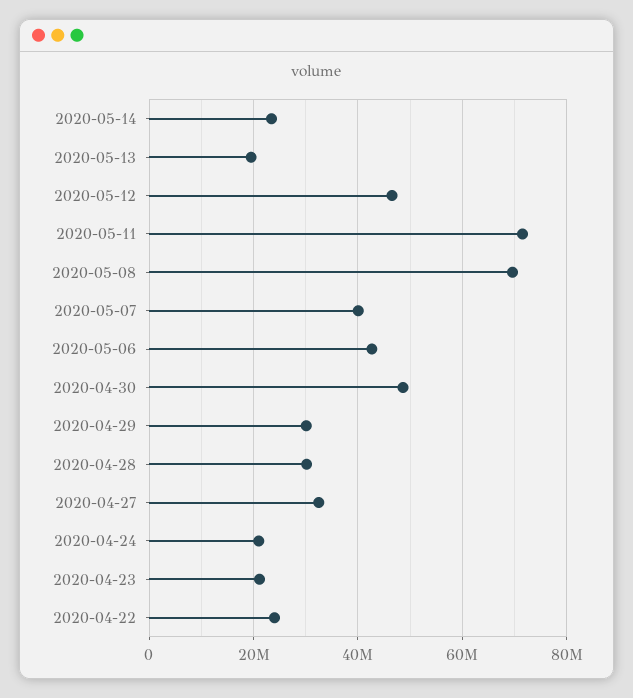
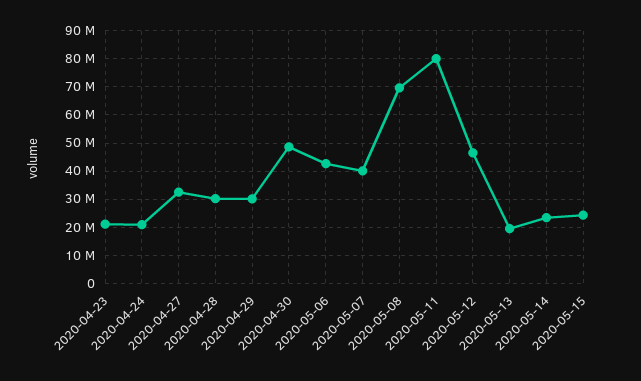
2020-05-11: 72000000 -> 80000000
2020-04-22: 24000000 -> none
2020-05-15: none -> 25000000

